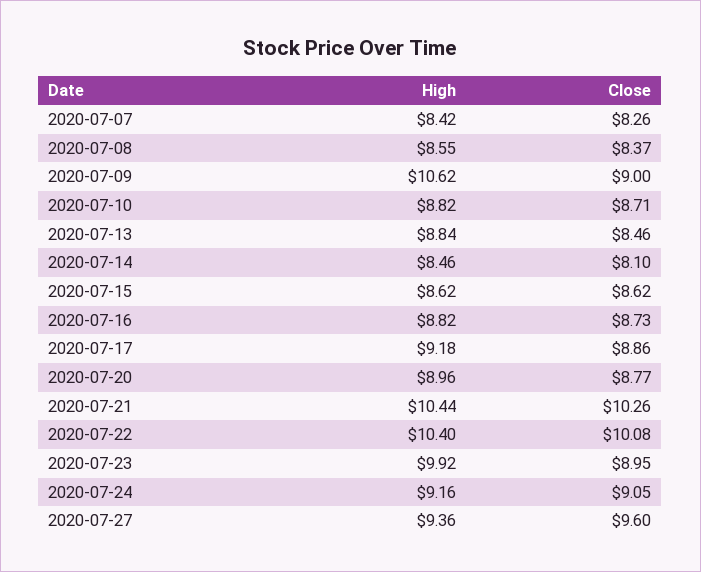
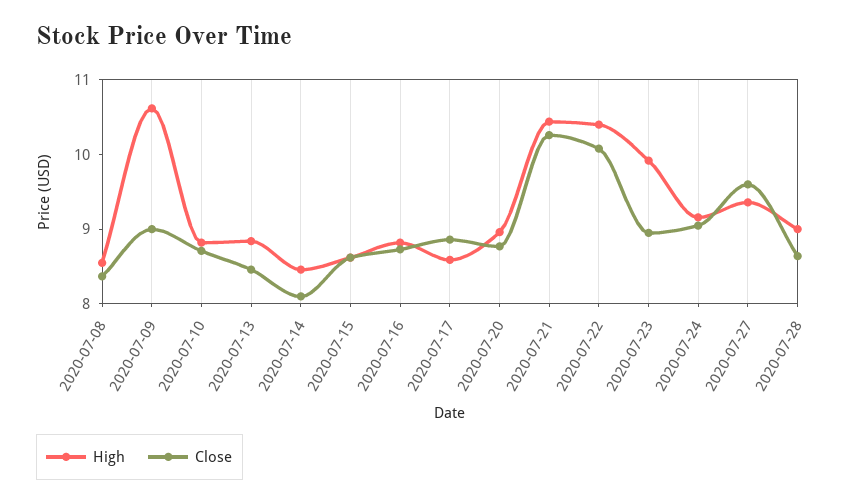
High, 2020-07-07: 8.42 -> none
Close, 2020-07-07: 8.26 -> none
High, 2020-07-17: 9.18 -> 8.6
High, 2020-07-28: none -> 9
Close, 2020-07-28: none -> 8.6

